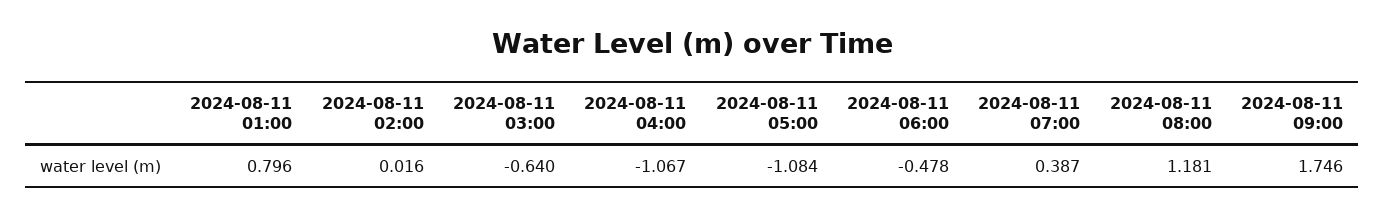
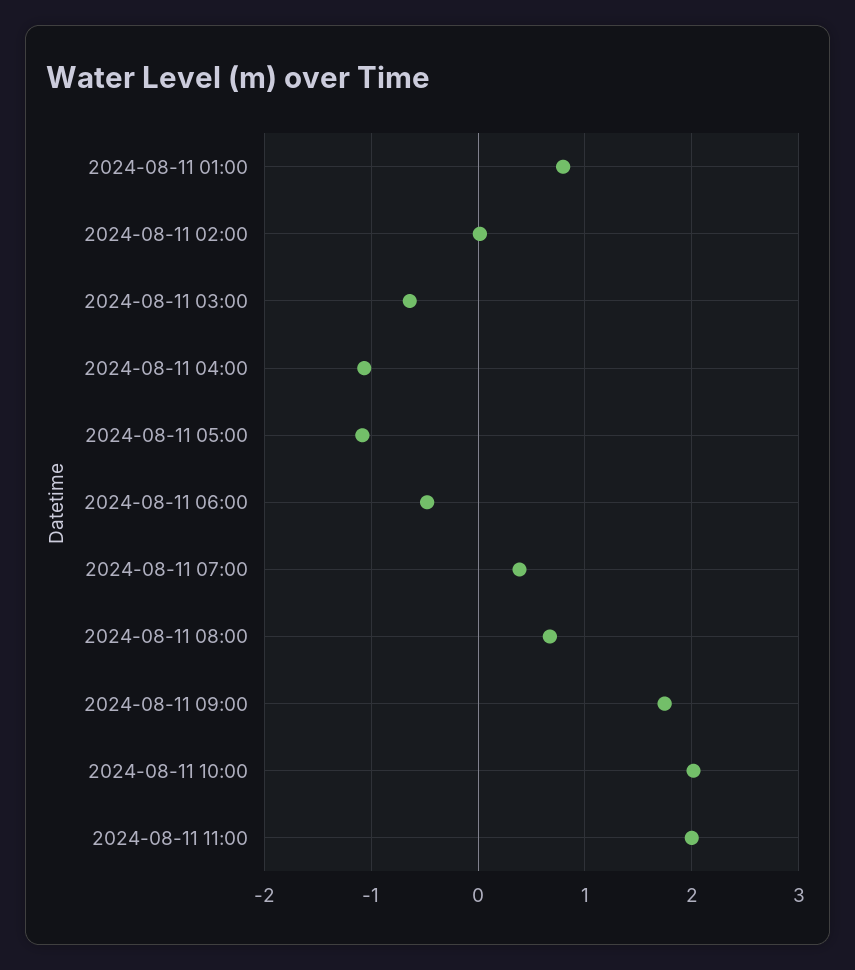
2024-08-11 08:00: 1.181 -> 0.7
2024-08-11 10:00: none -> 2
2024-08-11 11:00: none -> 2

